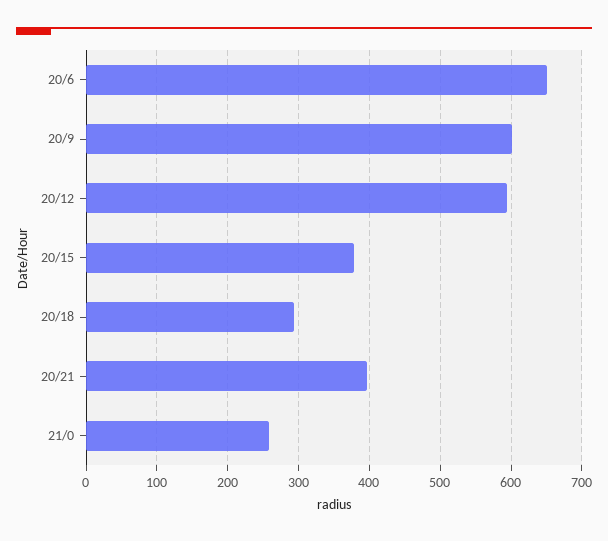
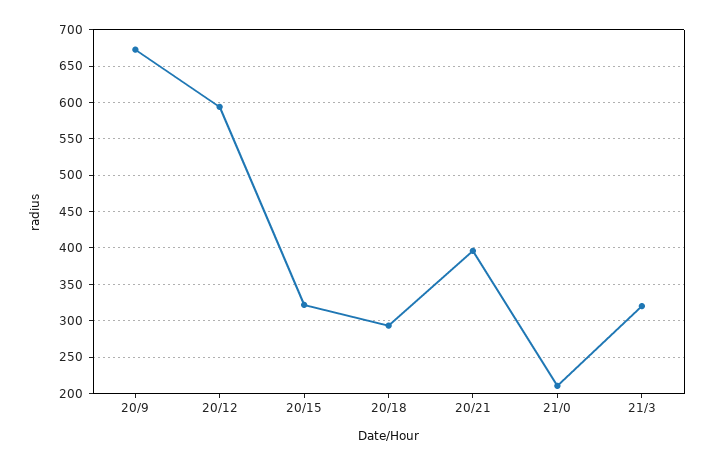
20/6: 650 -> none
20/9: 600 -> 670
20/15: 380 -> 320
21/0: 260 -> 210
21/3: none -> 320

